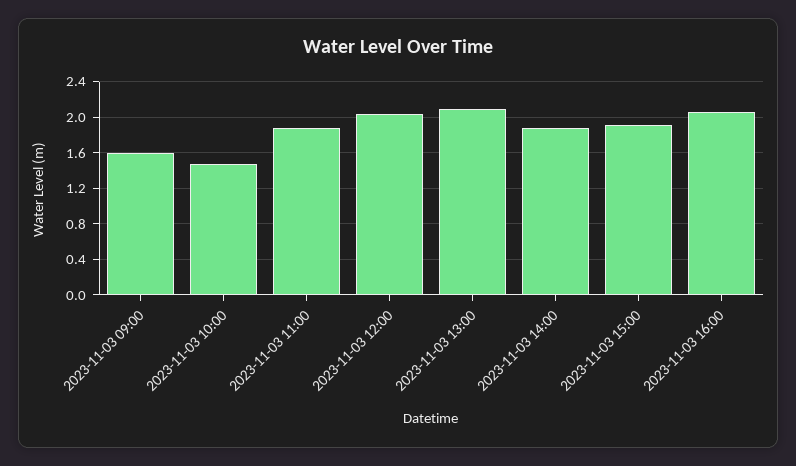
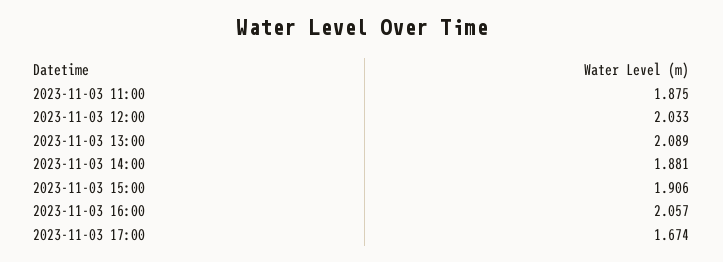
2023-11-03 09:00: 1.6 -> none
2023-11-03 10:00: 1.5 -> none
2023-11-03 17:00: none -> 1.674

